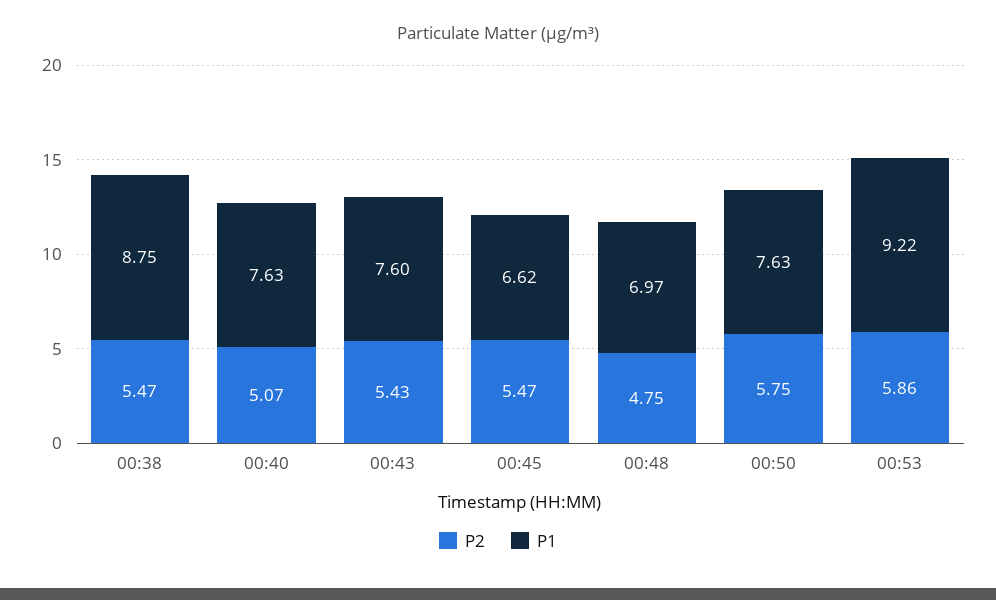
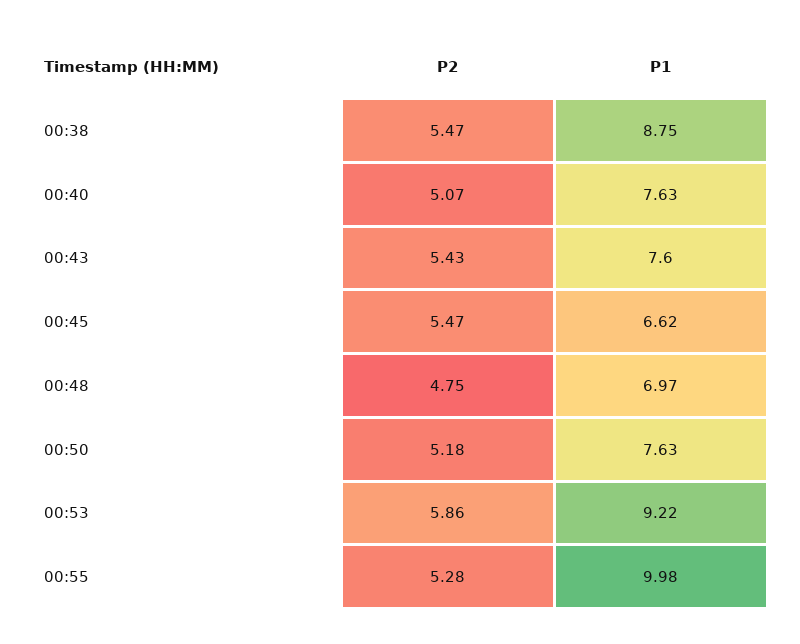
P2, 00:50: 5.75 -> 5.18
P2, 00:55: none -> 5.28
P1, 00:55: none -> 9.98

